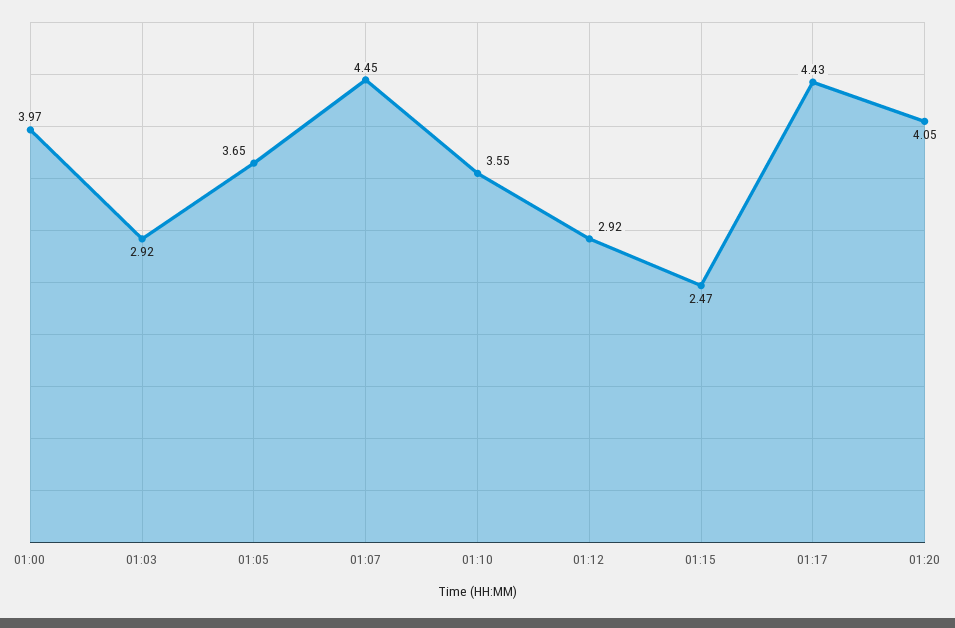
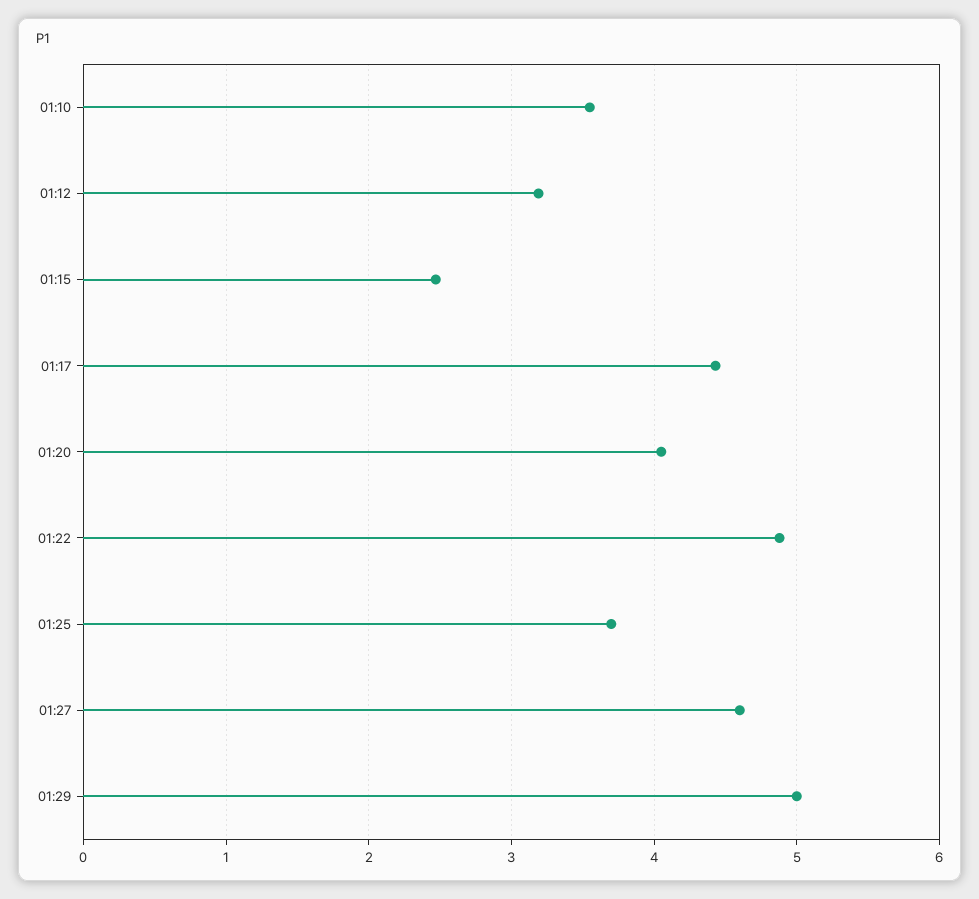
01:00: 3.97 -> none
01:03: 2.92 -> none
01:05: 3.65 -> none
01:07: 4.45 -> none
01:12: 2.92 -> 3.2
01:22: none -> 4.9
01:25: none -> 3.7
01:27: none -> 4.6
01:29: none -> 5

